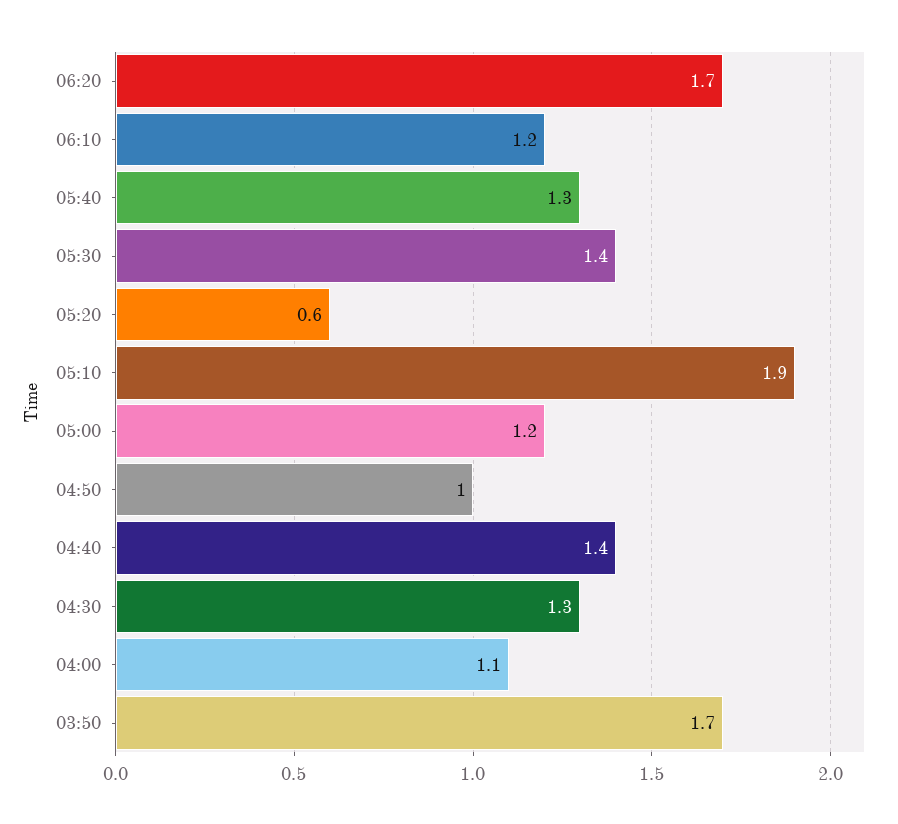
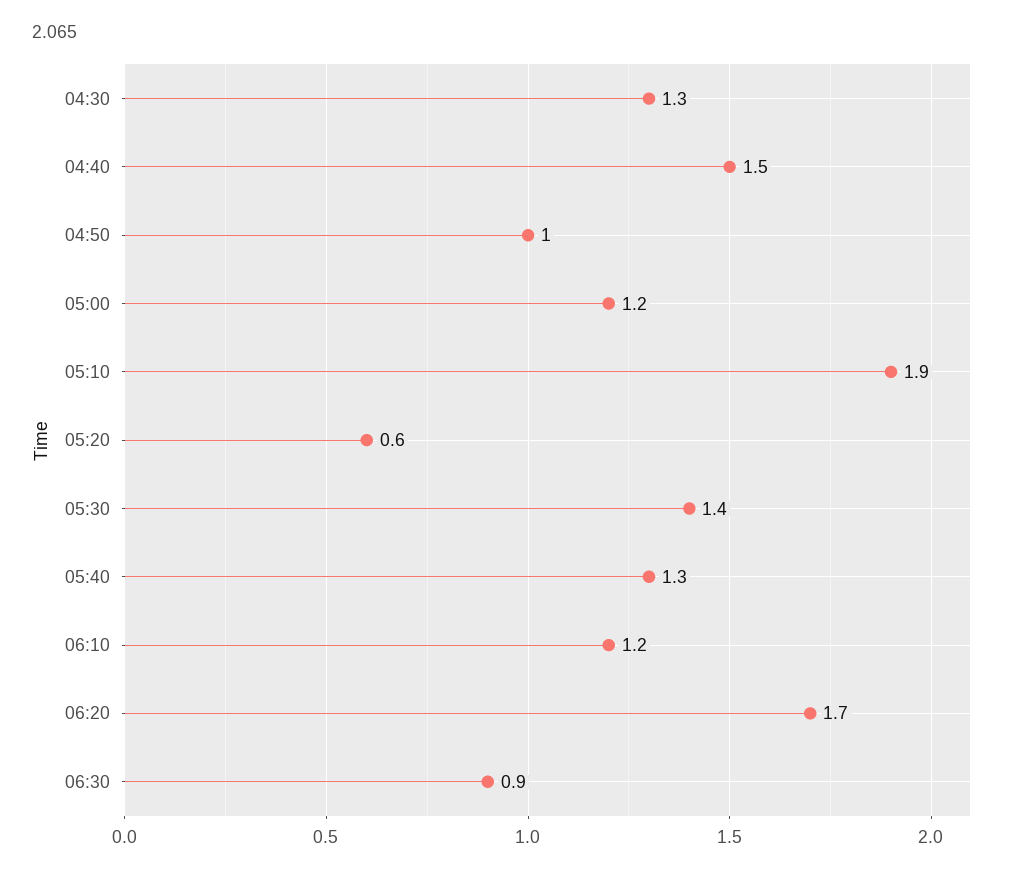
04:40: 1.4 -> 1.5
04:00: 1.1 -> none
03:50: 1.7 -> none
06:30: none -> 0.9

